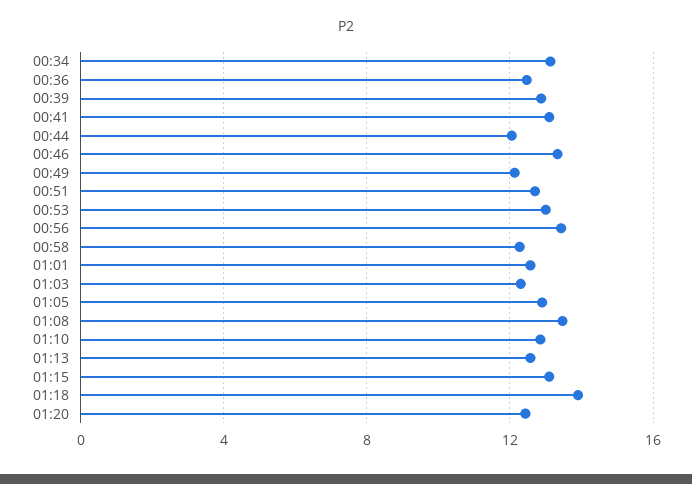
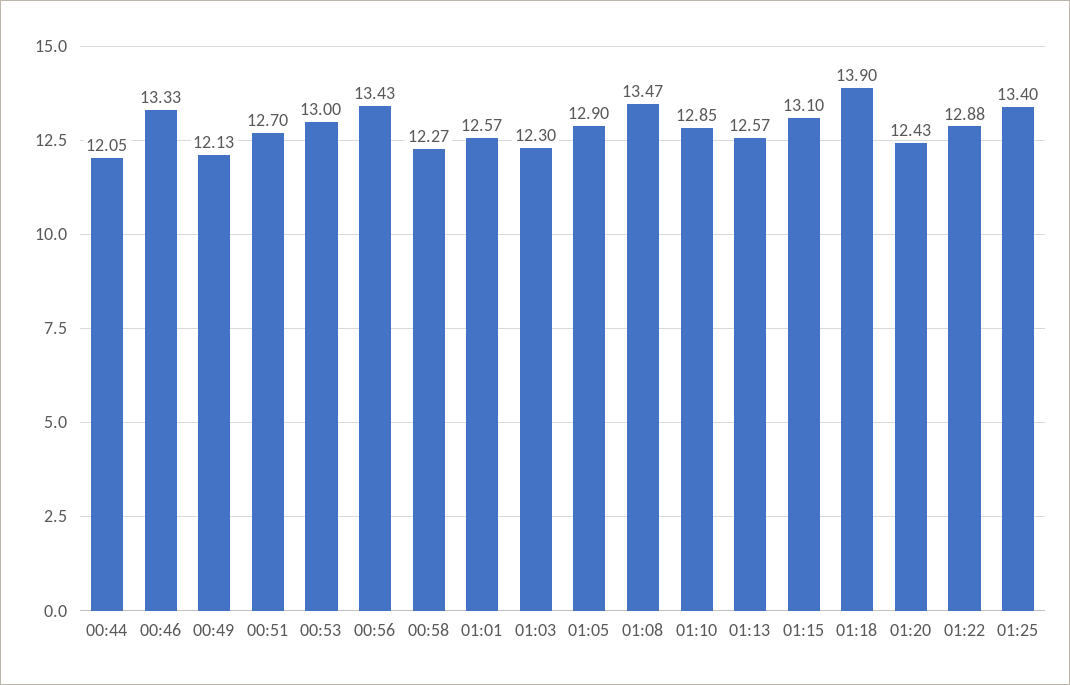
00:34: 13 -> none
00:36: 12.5 -> none
00:39: 13 -> none
00:41: 13 -> none
01:22: none -> 12.88
01:25: none -> 13.4

